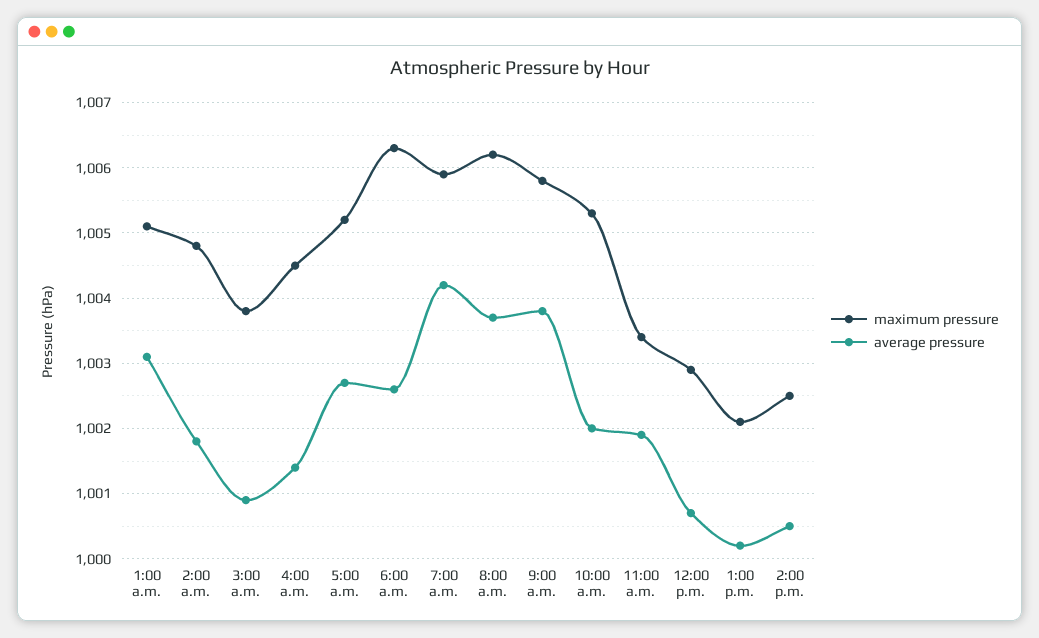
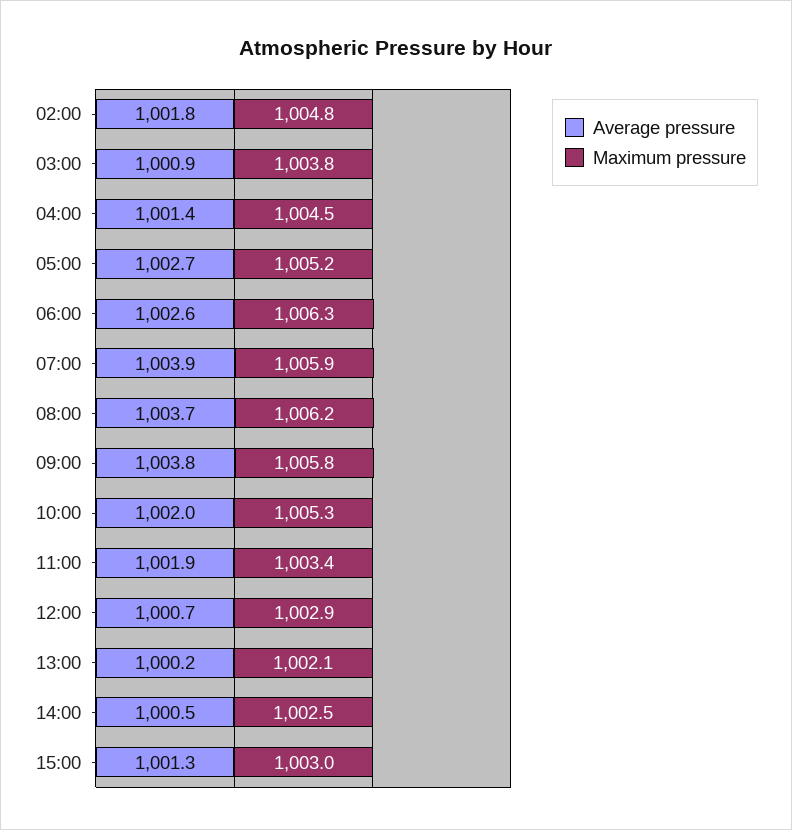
maximum pressure, 1:00 a.m.: 1005.1 -> none
average pressure, 1:00 a.m.: 1003.1 -> none
average pressure, 7:00 a.m.: 1004.2 -> 1003.9
average pressure, 15:00: none -> 1001.3
maximum pressure, 15:00: none -> 1003

